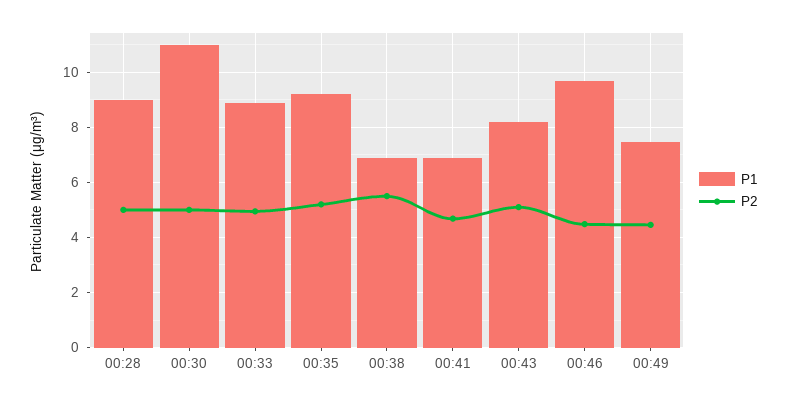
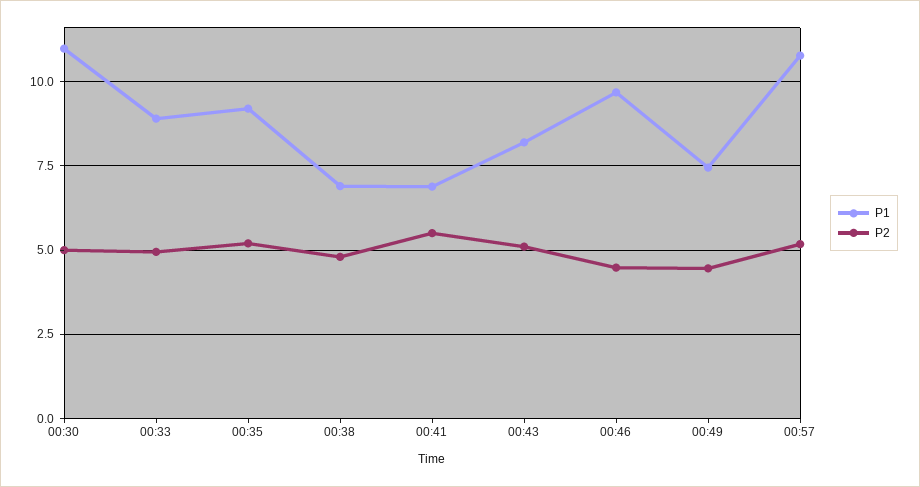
P1, 00:28: 9 -> none
P2, 00:28: 5 -> none
P2, 00:38: 5.5 -> 4.75
P2, 00:41: 4.75 -> 5.5
P1, 00:57: none -> 10.75
P2, 00:57: none -> 5.25

